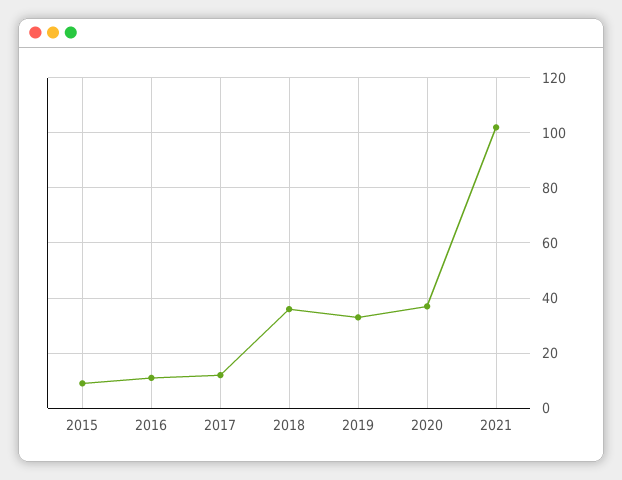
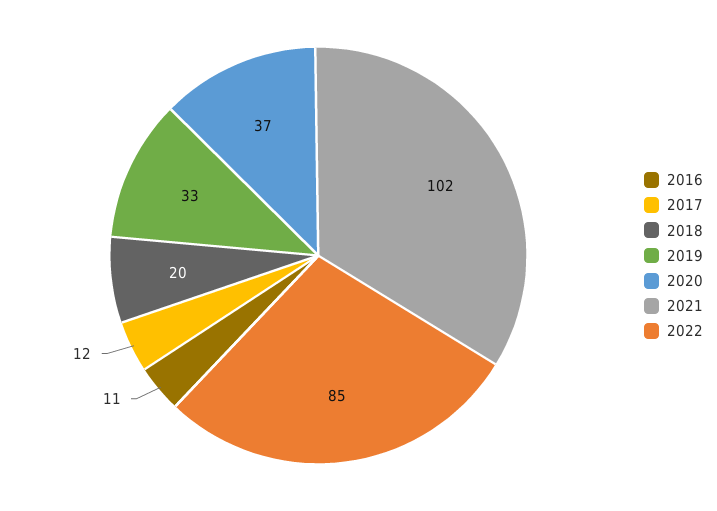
2015: 10 -> none
2018: 35 -> 20
2022: none -> 85

